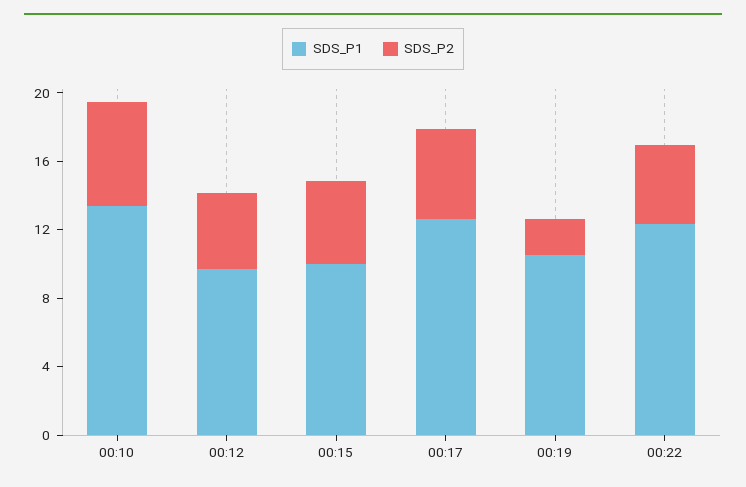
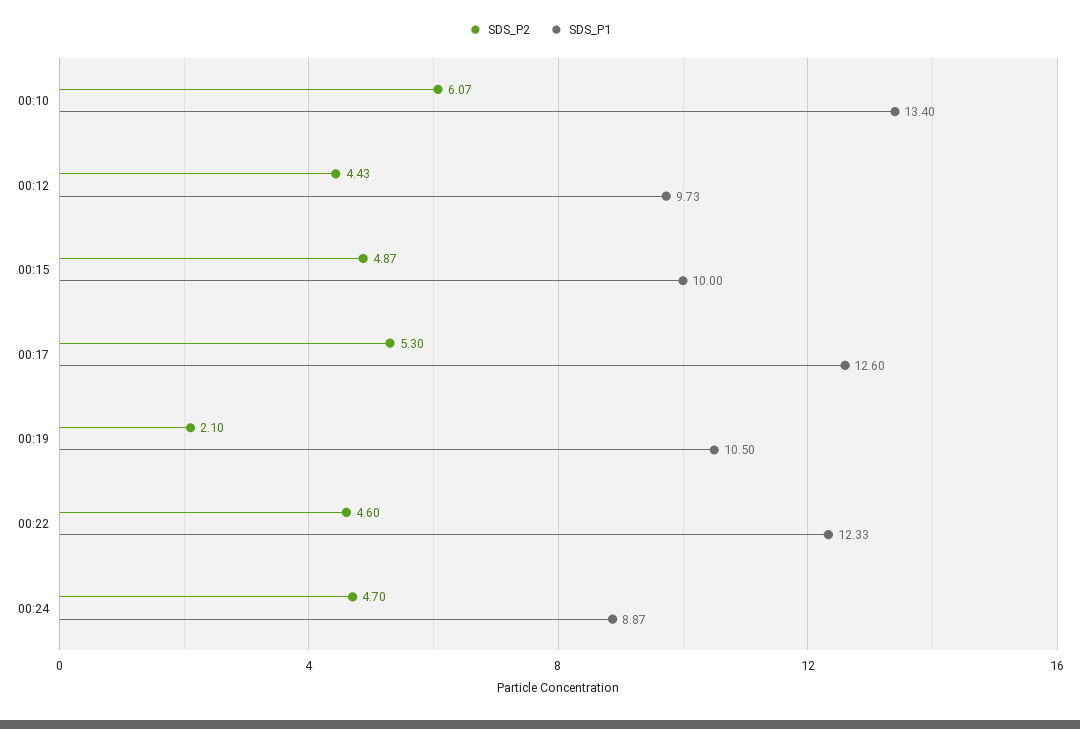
SDS_P2, 00:24: none -> 4.7
SDS_P1, 00:24: none -> 8.87

